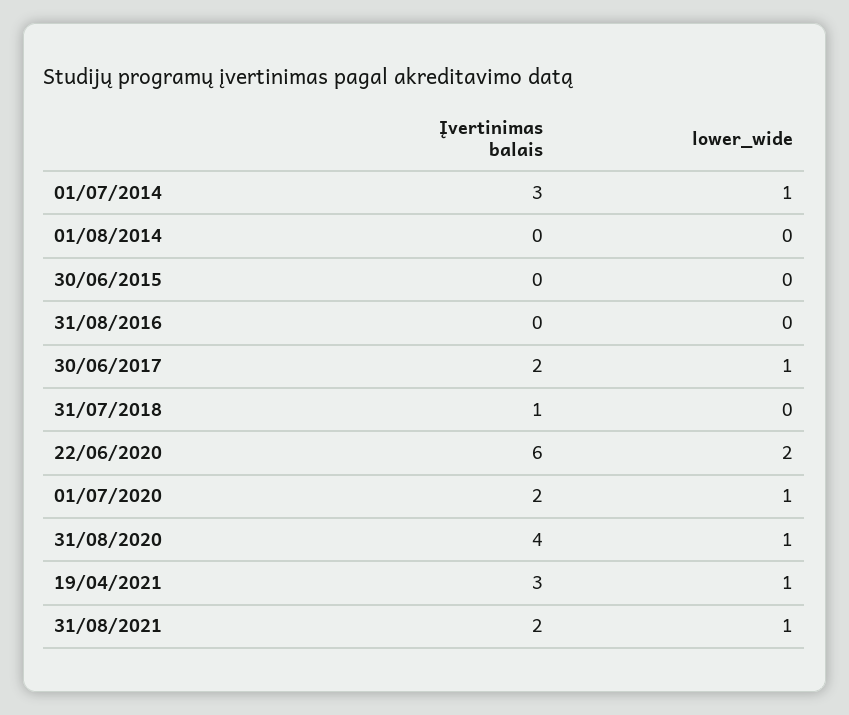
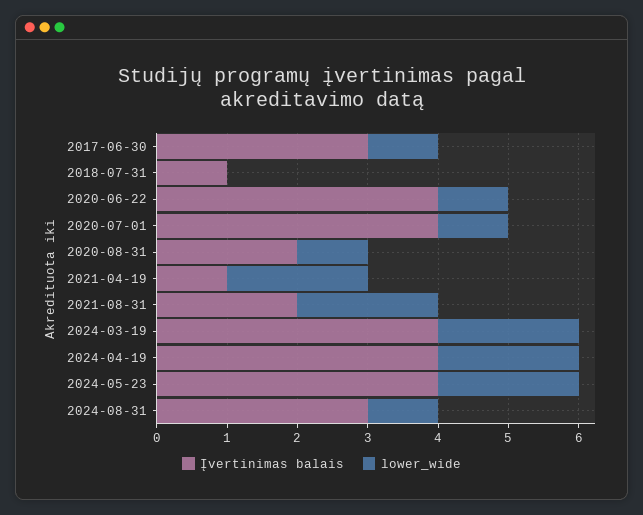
Įvertinimas balais, 01/07/2014: 3 -> none
lower_wide, 01/07/2014: 1 -> none
Įvertinimas balais, 01/08/2014: 0 -> none
lower_wide, 01/08/2014: 0 -> none
Įvertinimas balais, 30/06/2015: 0 -> none
lower_wide, 30/06/2015: 0 -> none
Įvertinimas balais, 31/08/2016: 0 -> none
lower_wide, 31/08/2016: 0 -> none
Įvertinimas balais, 30/06/2017: 2 -> 3
Įvertinimas balais, 22/06/2020: 6 -> 4
lower_wide, 22/06/2020: 2 -> 1
Įvertinimas balais, 01/07/2020: 2 -> 4
Įvertinimas balais, 31/08/2020: 4 -> 2
Įvertinimas balais, 19/04/2021: 3 -> 1
lower_wide, 19/04/2021: 1 -> 2
lower_wide, 31/08/2021: 1 -> 2
Įvertinimas balais, 2024-03-19: none -> 4
lower_wide, 2024-03-19: none -> 2
Įvertinimas balais, 2024-04-19: none -> 4
lower_wide, 2024-04-19: none -> 2
Įvertinimas balais, 2024-05-23: none -> 4
lower_wide, 2024-05-23: none -> 2
Įvertinimas balais, 2024-08-31: none -> 3
lower_wide, 2024-08-31: none -> 1

